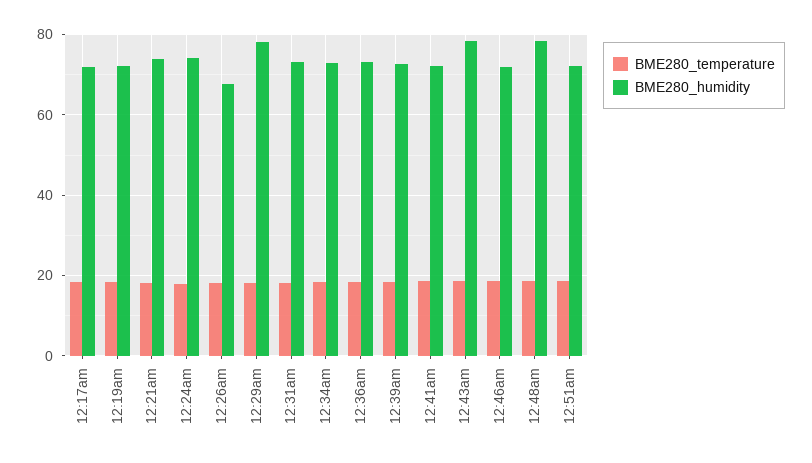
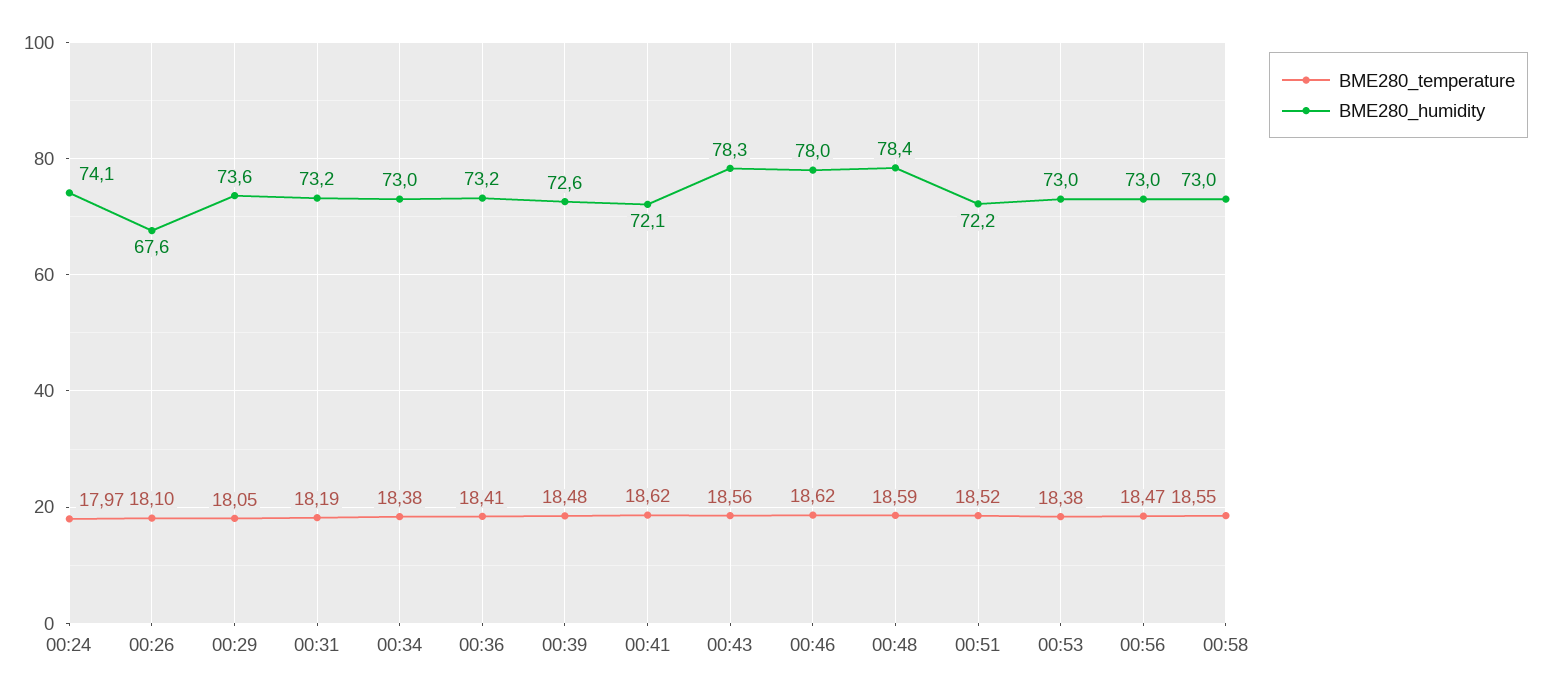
BME280_temperature, 12:17am: 18 -> none
BME280_humidity, 12:17am: 72 -> none
BME280_temperature, 12:19am: 18 -> none
BME280_humidity, 12:19am: 72 -> none
BME280_temperature, 12:21am: 18 -> none
BME280_humidity, 12:21am: 74 -> none
BME280_humidity, 12:29am: 78 -> 73.6
BME280_humidity, 12:46am: 72 -> 78
BME280_temperature, 00:53: none -> 18.38
BME280_humidity, 00:53: none -> 73
BME280_temperature, 00:56: none -> 18.47
BME280_humidity, 00:56: none -> 73
BME280_temperature, 00:58: none -> 18.55
BME280_humidity, 00:58: none -> 73

